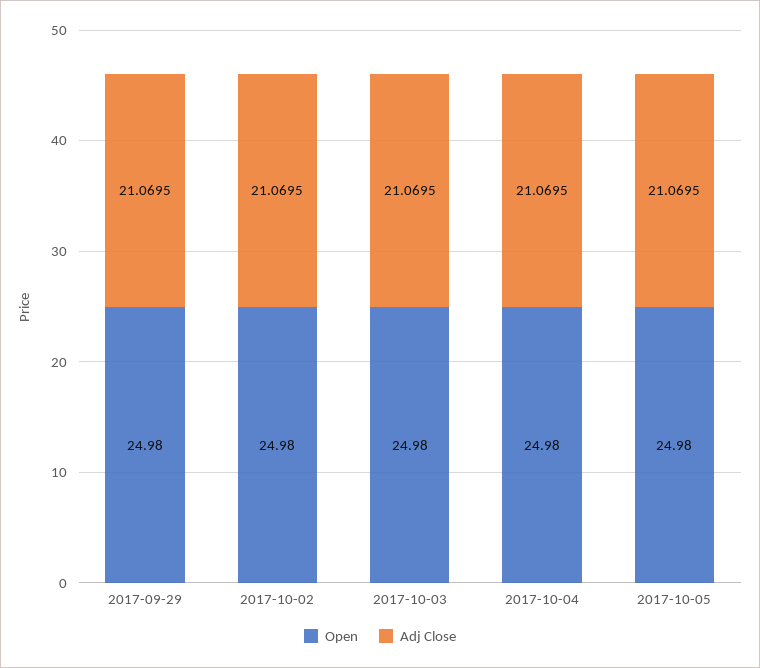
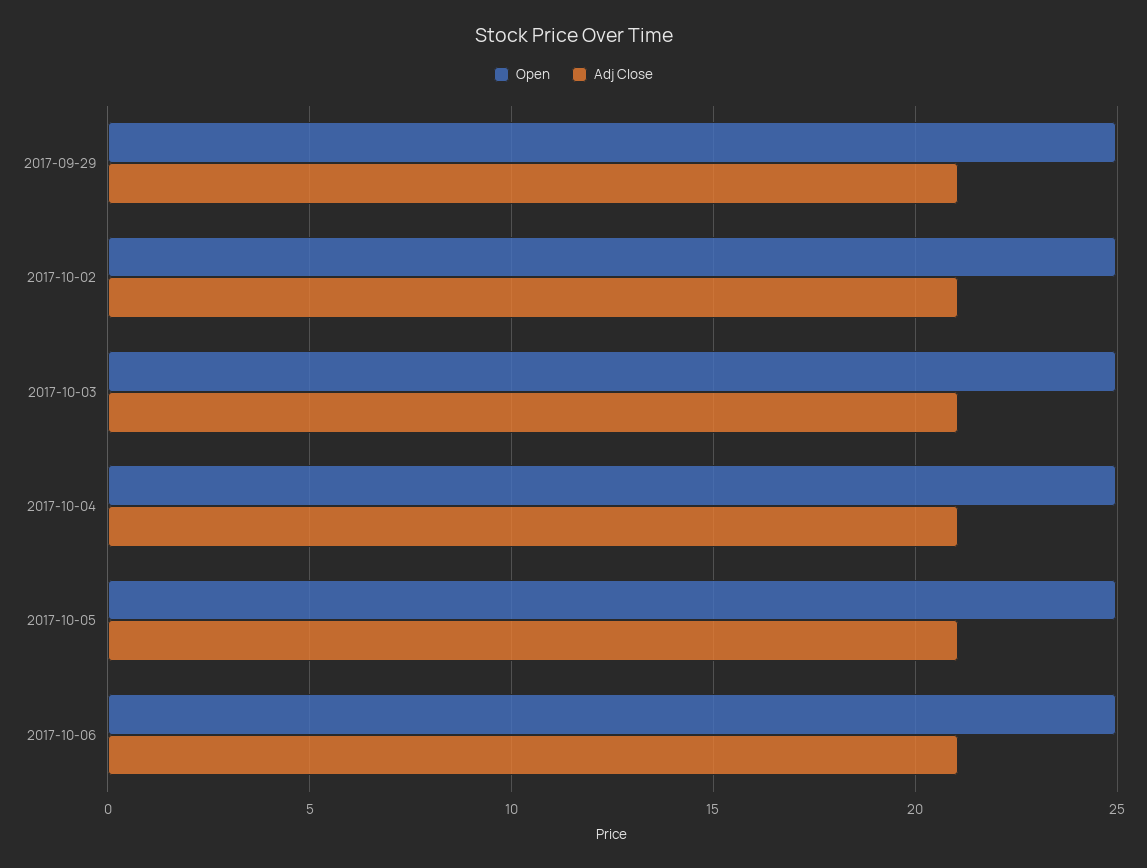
Open, 2017-10-06: none -> 25
Adj Close, 2017-10-06: none -> 21

